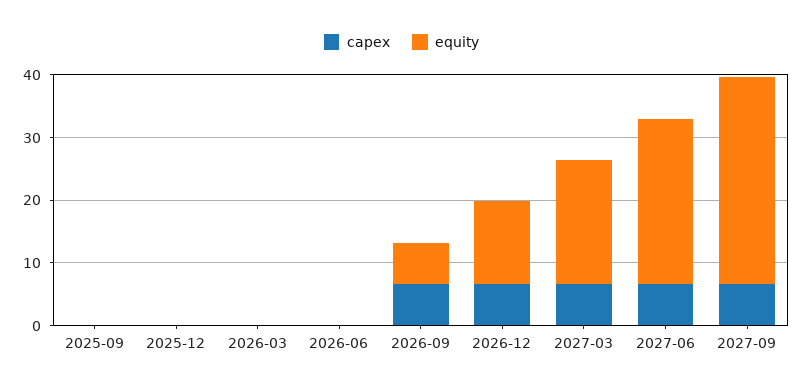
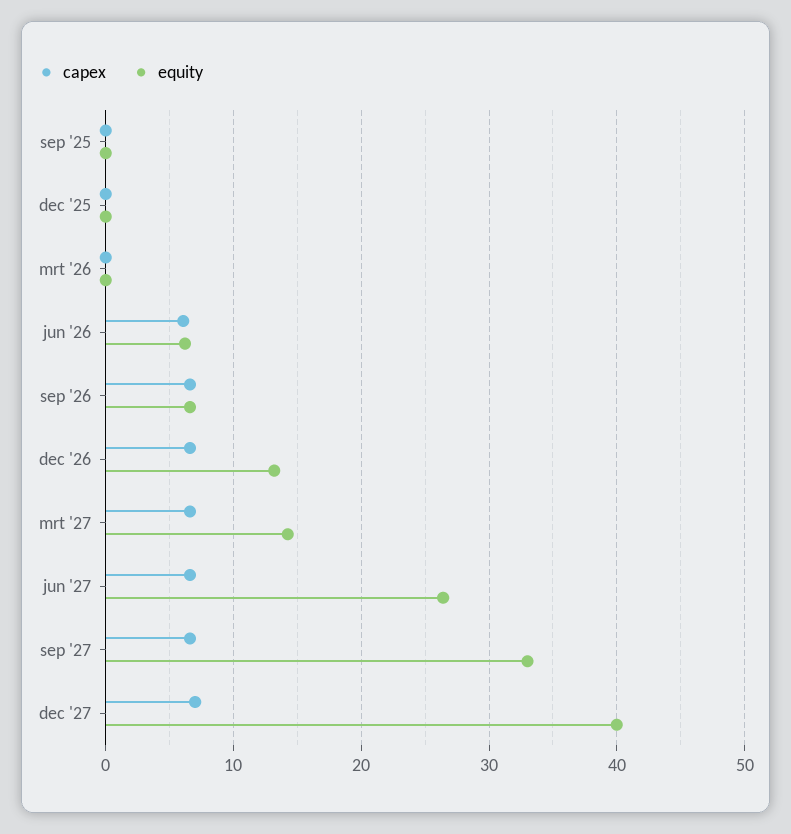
capex, 2026-06: 0 -> 6
equity, 2026-06: 0 -> 6
equity, 2027-03: 20 -> 14
capex, dec '27: none -> 7
equity, dec '27: none -> 40

